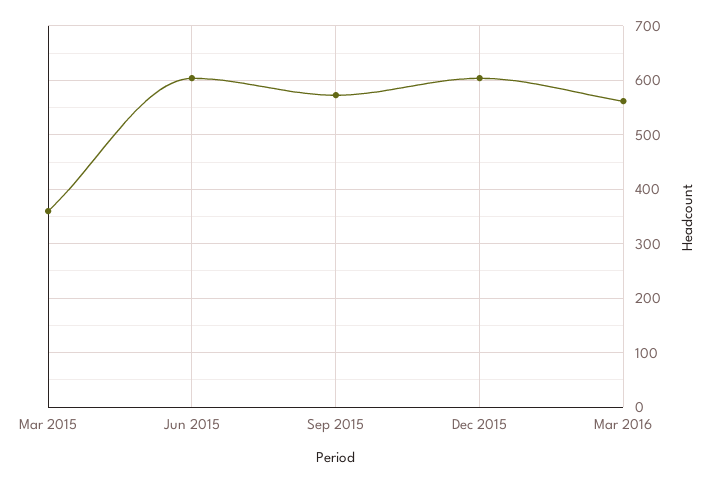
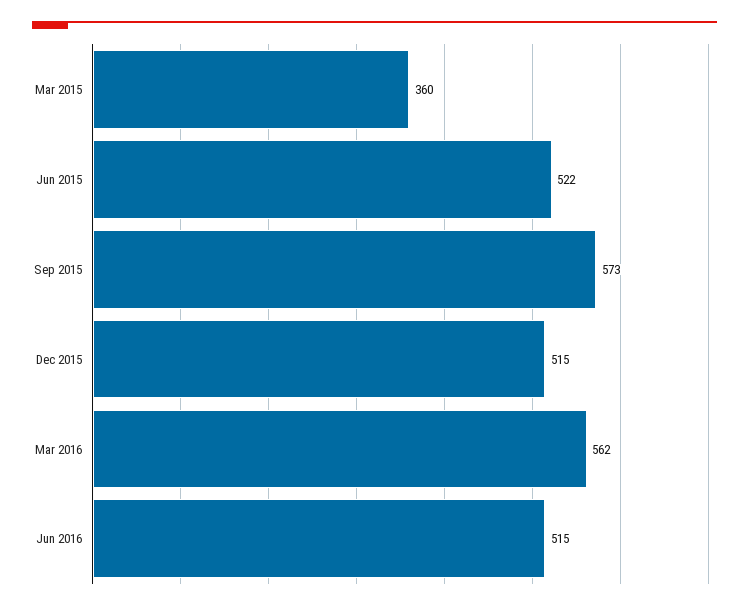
Jun 2015: 600 -> 522
Dec 2015: 600 -> 515
Jun 2016: none -> 515

